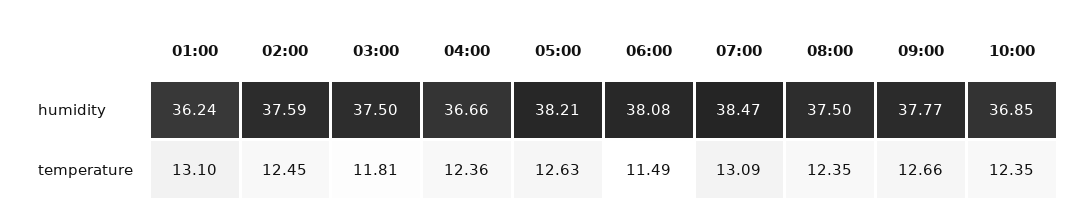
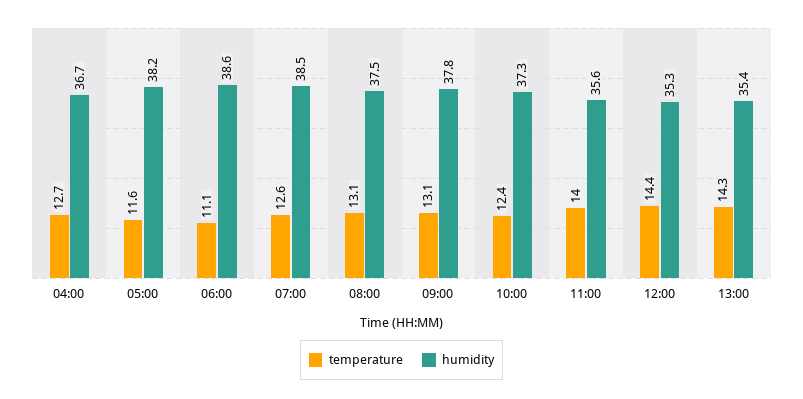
humidity, 01:00: 36.24 -> none
humidity, 02:00: 37.59 -> none
humidity, 03:00: 37.5 -> none
humidity, 06:00: 38.08 -> 38.6
humidity, 10:00: 36.85 -> 37.3
temperature, 01:00: 13.1 -> none
temperature, 02:00: 12.45 -> none
temperature, 03:00: 11.81 -> none
temperature, 04:00: 12.36 -> 12.7
temperature, 05:00: 12.63 -> 11.6
temperature, 06:00: 11.49 -> 11.1
temperature, 07:00: 13.09 -> 12.6
temperature, 08:00: 12.35 -> 13.1
temperature, 09:00: 12.66 -> 13.1
temperature, 11:00: none -> 14
humidity, 11:00: none -> 35.6
temperature, 12:00: none -> 14.4
humidity, 12:00: none -> 35.3
temperature, 13:00: none -> 14.3
humidity, 13:00: none -> 35.4

